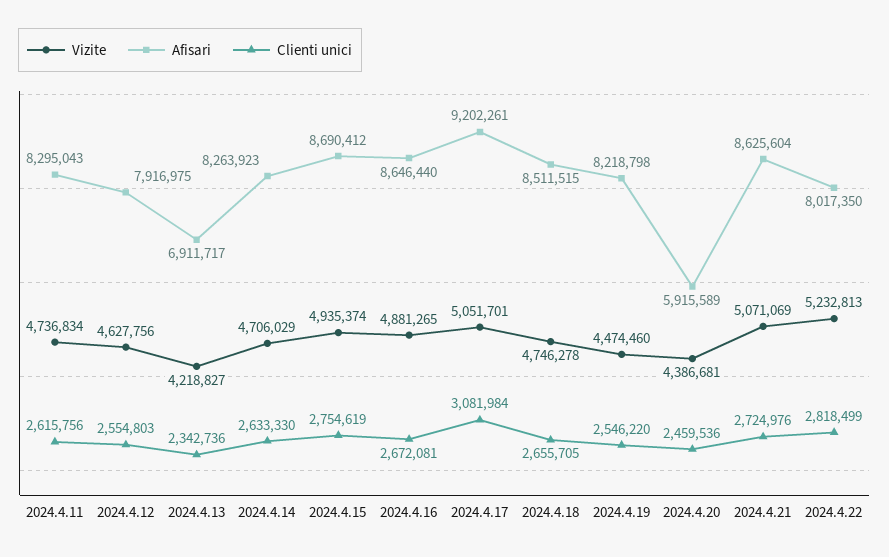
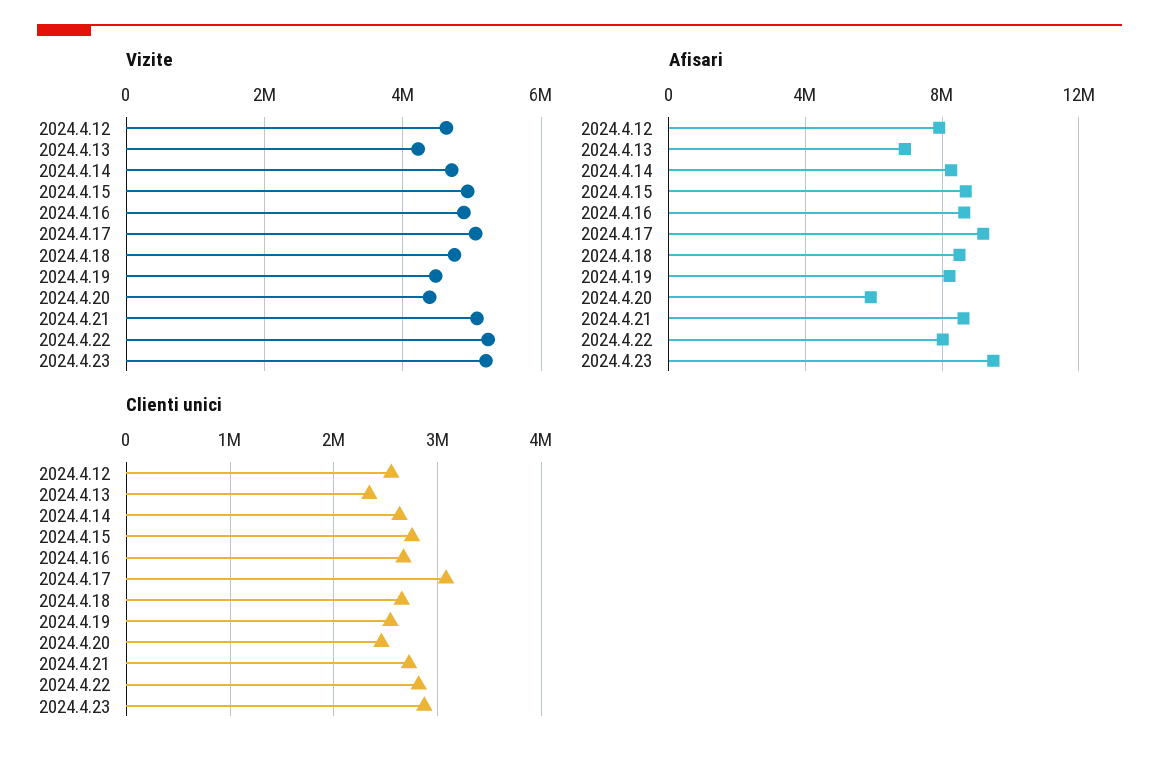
Vizite, 2024.4.11: 4736834 -> none
Afisari, 2024.4.11: 8295043 -> none
Clienti unici, 2024.4.11: 2615756 -> none
Vizite, 2024.4.23: none -> 5200000
Afisari, 2024.4.23: none -> 9500000
Clienti unici, 2024.4.23: none -> 2900000

